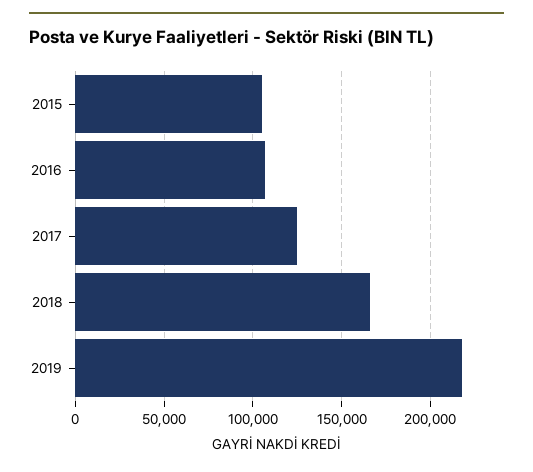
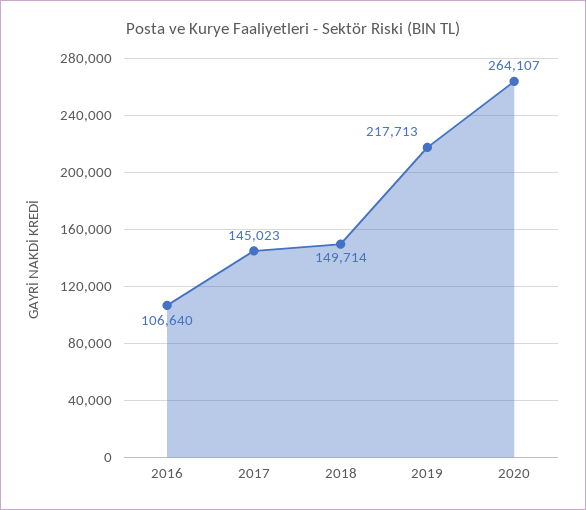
2015: 105000 -> none
2017: 125000 -> 145023
2018: 165000 -> 149714
2020: none -> 264107

